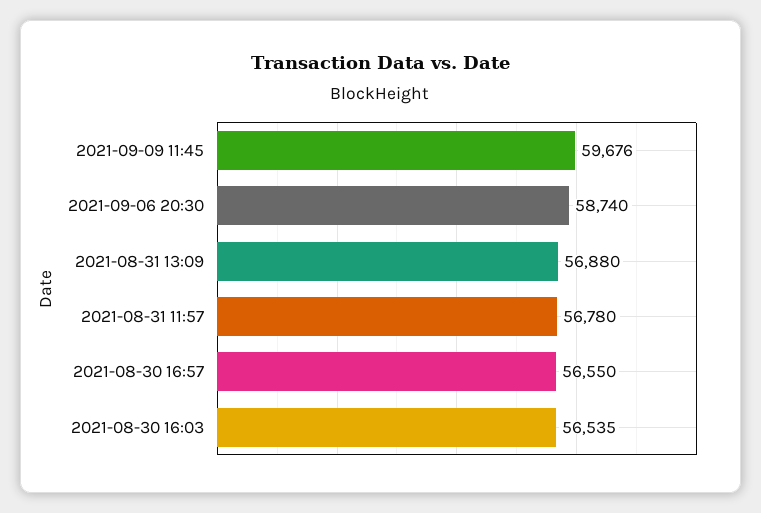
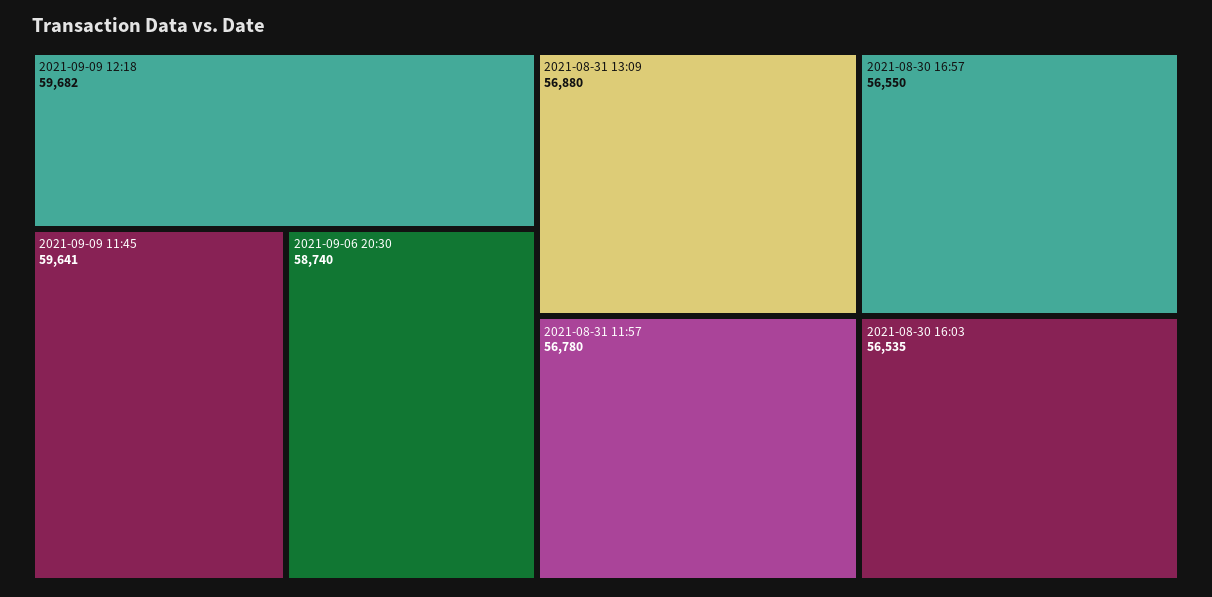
2021-09-09 11:45: 59676 -> 59641
2021-09-09 12:18: none -> 59682

